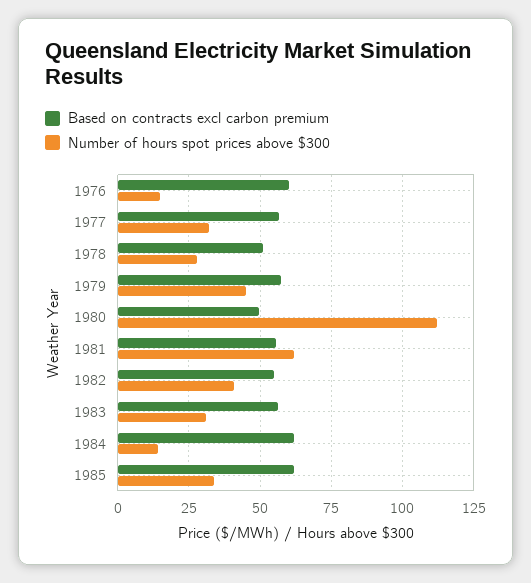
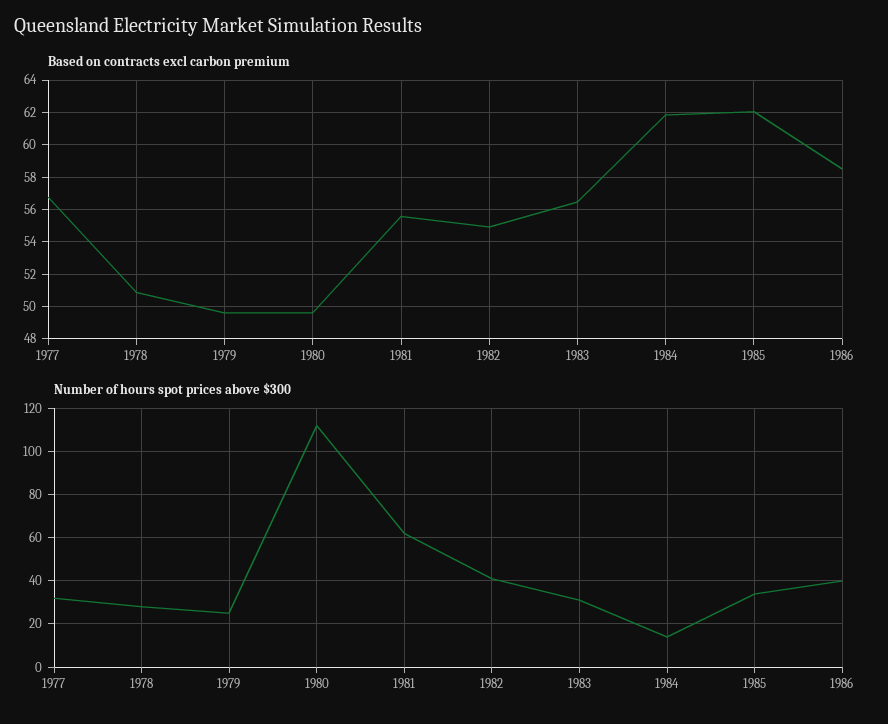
Based on contracts excl carbon premium, 1976: 60 -> none
Number of hours spot prices above $300, 1976: 15 -> none
Based on contracts excl carbon premium, 1979: 57.5 -> 49.5
Number of hours spot prices above $300, 1979: 45 -> 25
Based on contracts excl carbon premium, 1986: none -> 58.5
Number of hours spot prices above $300, 1986: none -> 40

